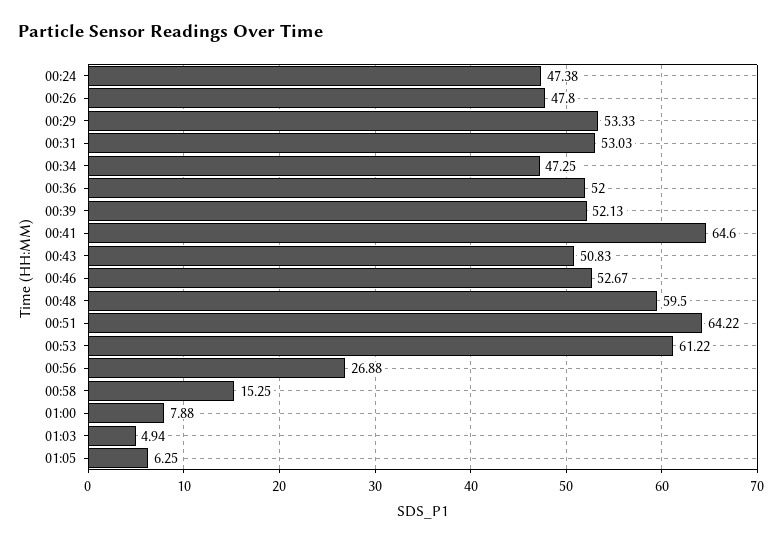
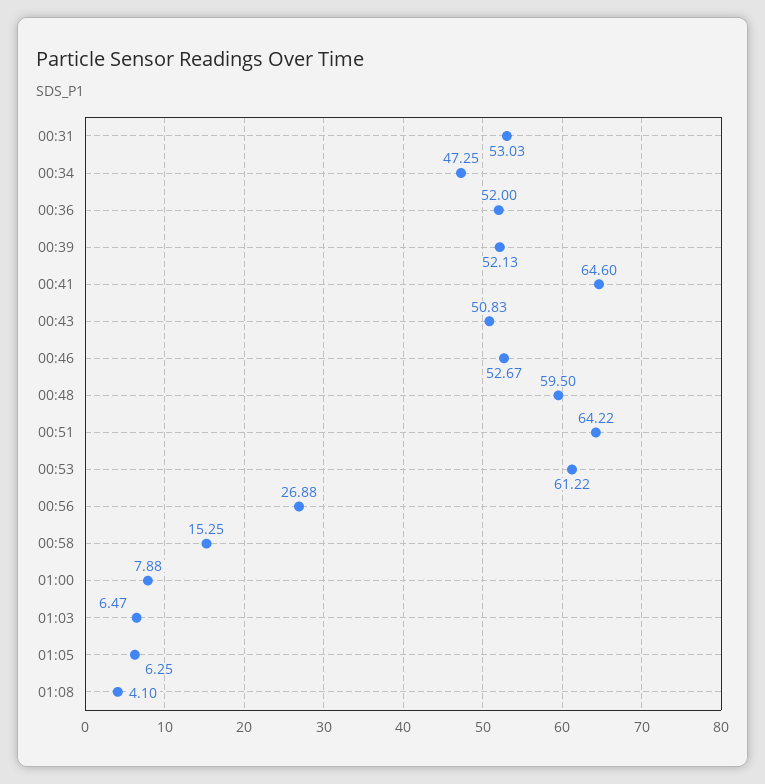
00:24: 47.38 -> none
00:26: 47.8 -> none
00:29: 53.33 -> none
01:03: 4.94 -> 6.47
01:08: none -> 4.1

